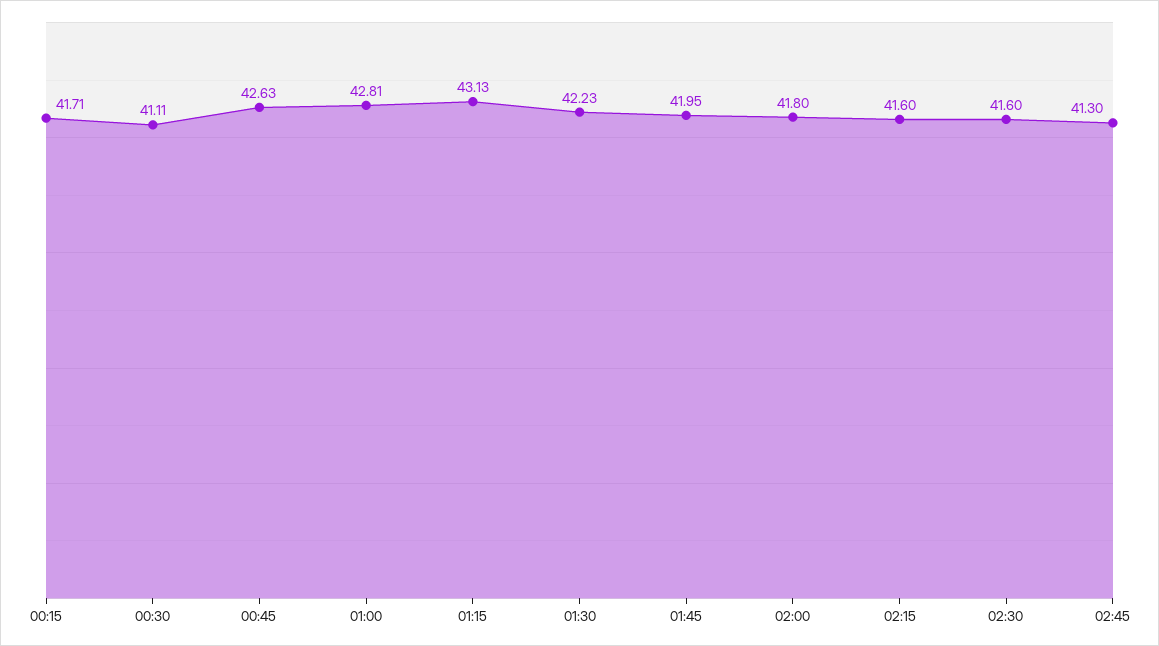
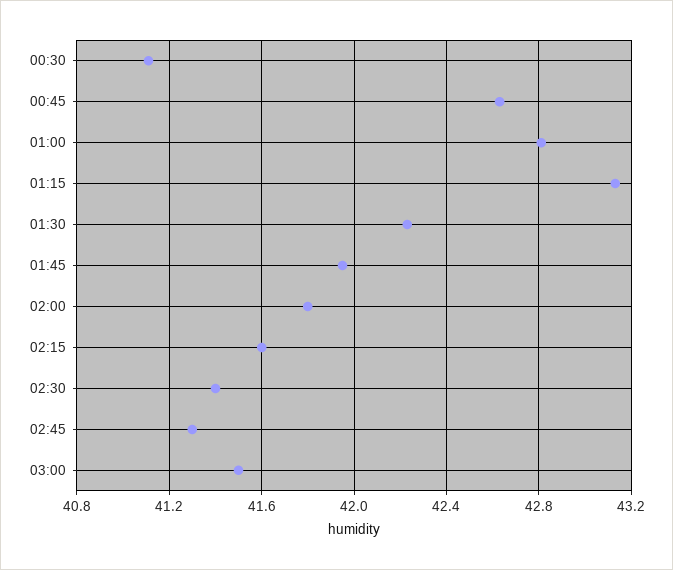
00:15: 41.71 -> none
02:30: 41.6 -> 41.4
03:00: none -> 41.5

